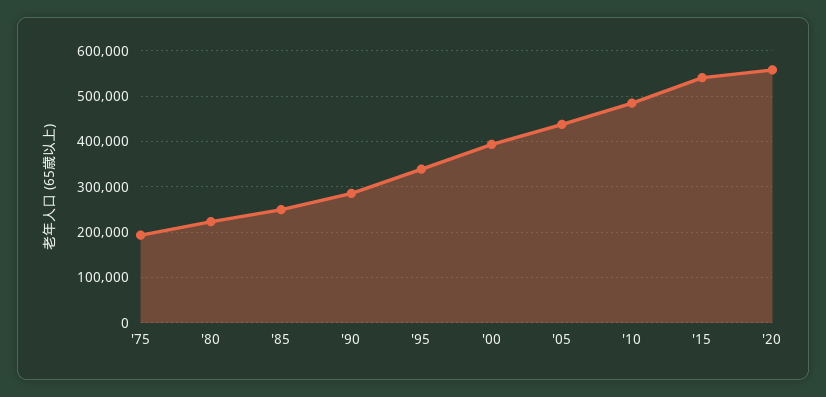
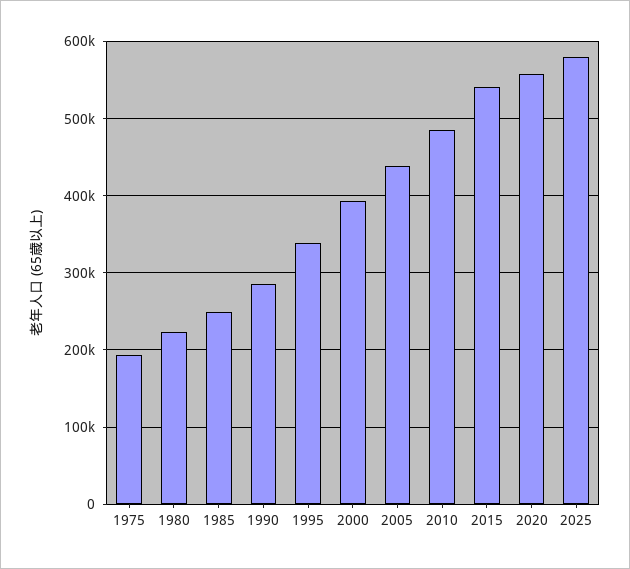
2025: none -> 580000

